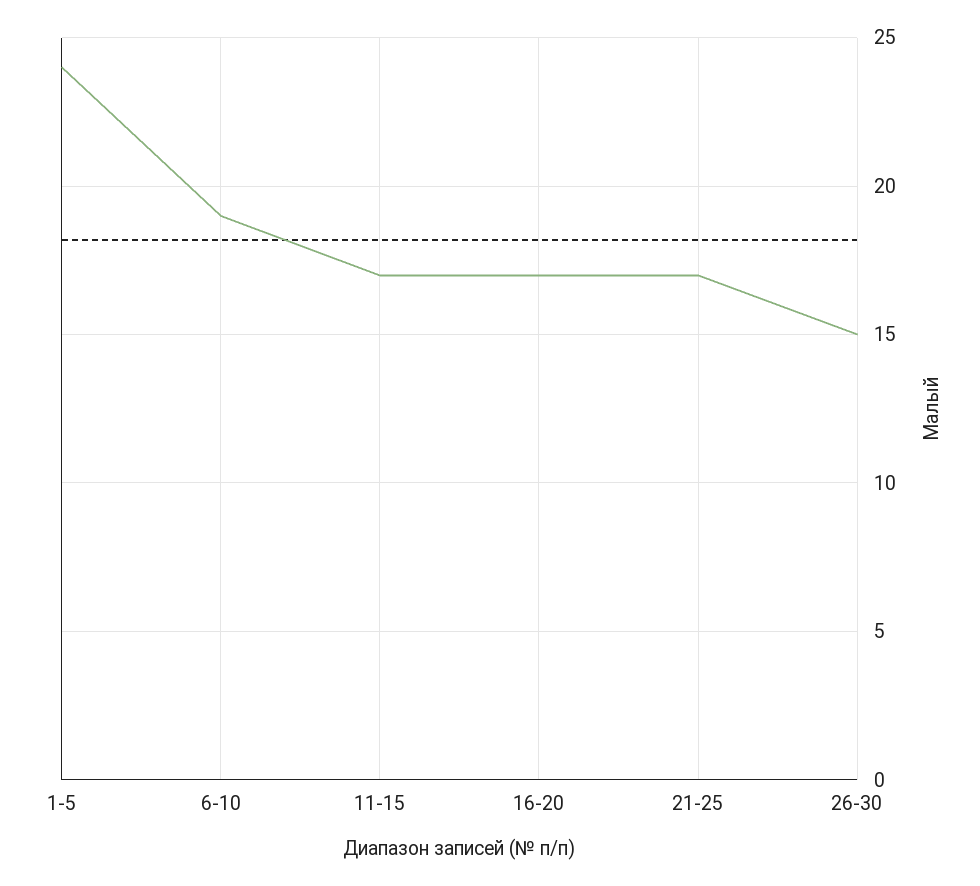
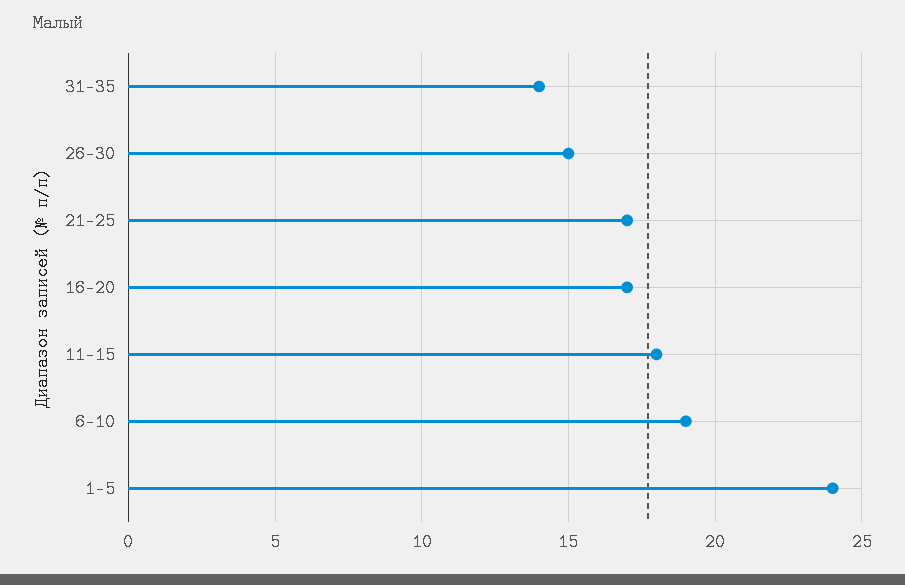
11-15: 17 -> 18
31-35: none -> 14

